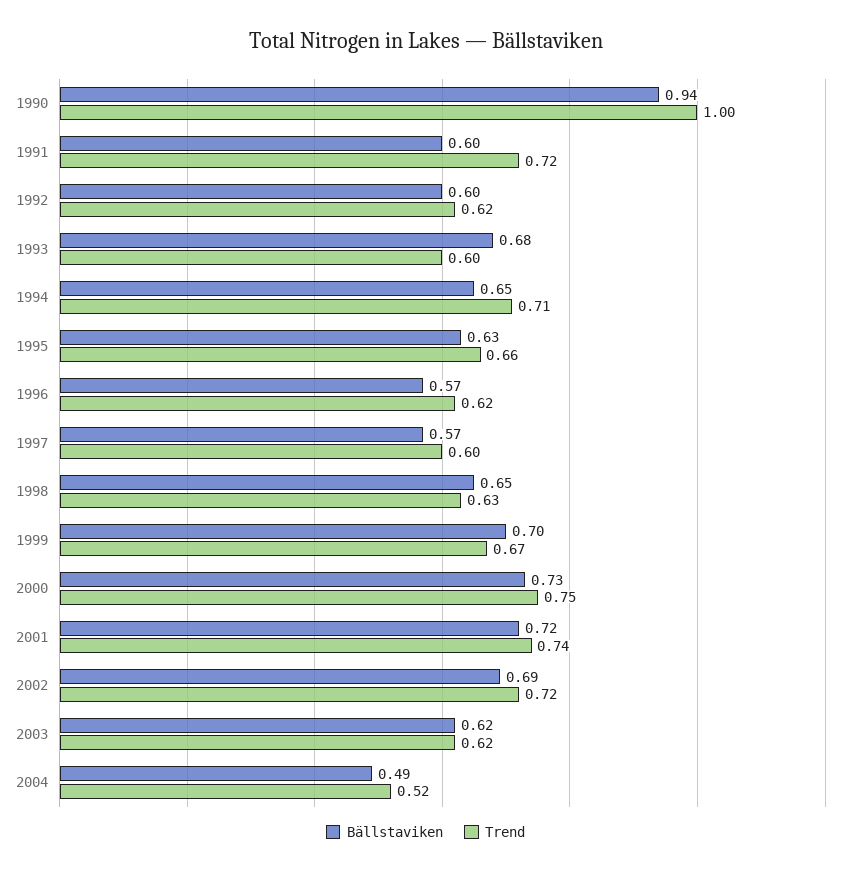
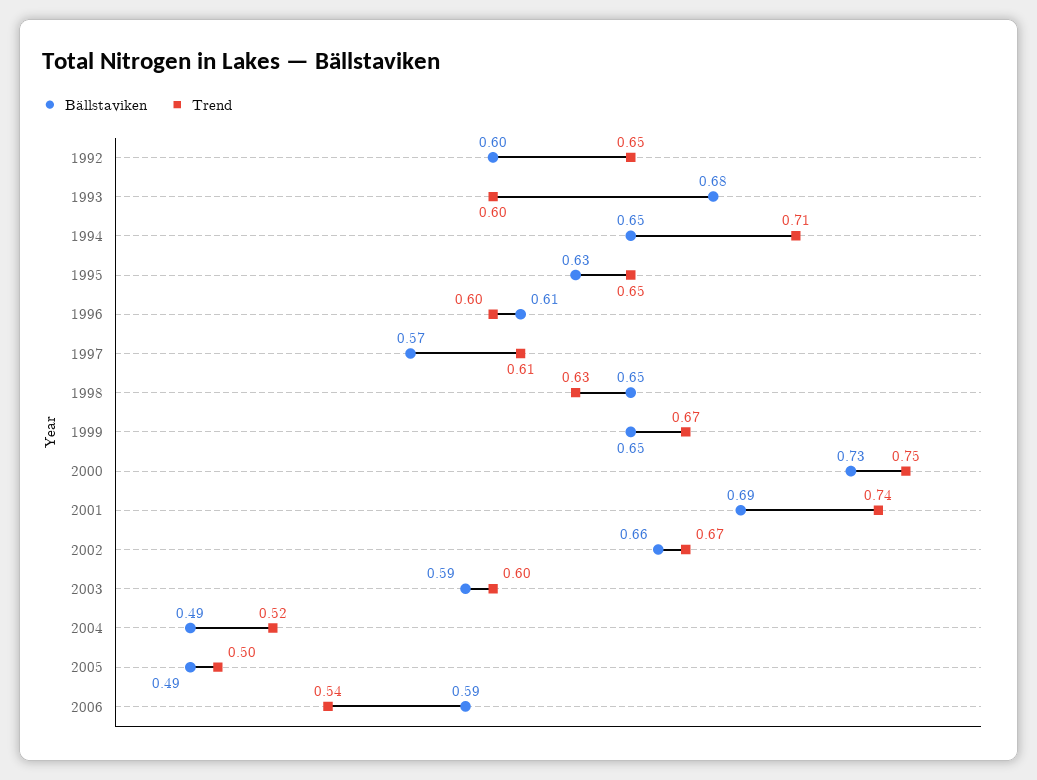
Bällstaviken, 1990: 0.94 -> none
Trend, 1990: 1 -> none
Bällstaviken, 1991: 0.6 -> none
Trend, 1991: 0.72 -> none
Trend, 1992: 0.62 -> 0.65
Trend, 1995: 0.66 -> 0.65
Bällstaviken, 1996: 0.57 -> 0.61
Trend, 1996: 0.62 -> 0.6
Trend, 1997: 0.6 -> 0.61
Bällstaviken, 1999: 0.7 -> 0.65
Bällstaviken, 2001: 0.72 -> 0.69
Bällstaviken, 2002: 0.69 -> 0.66
Trend, 2002: 0.72 -> 0.67
Bällstaviken, 2003: 0.62 -> 0.59
Trend, 2003: 0.62 -> 0.6
Bällstaviken, 2005: none -> 0.49
Trend, 2005: none -> 0.5
Bällstaviken, 2006: none -> 0.59
Trend, 2006: none -> 0.54

